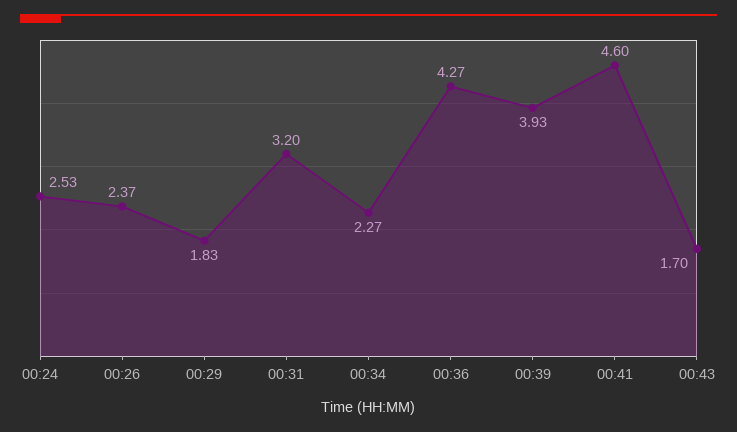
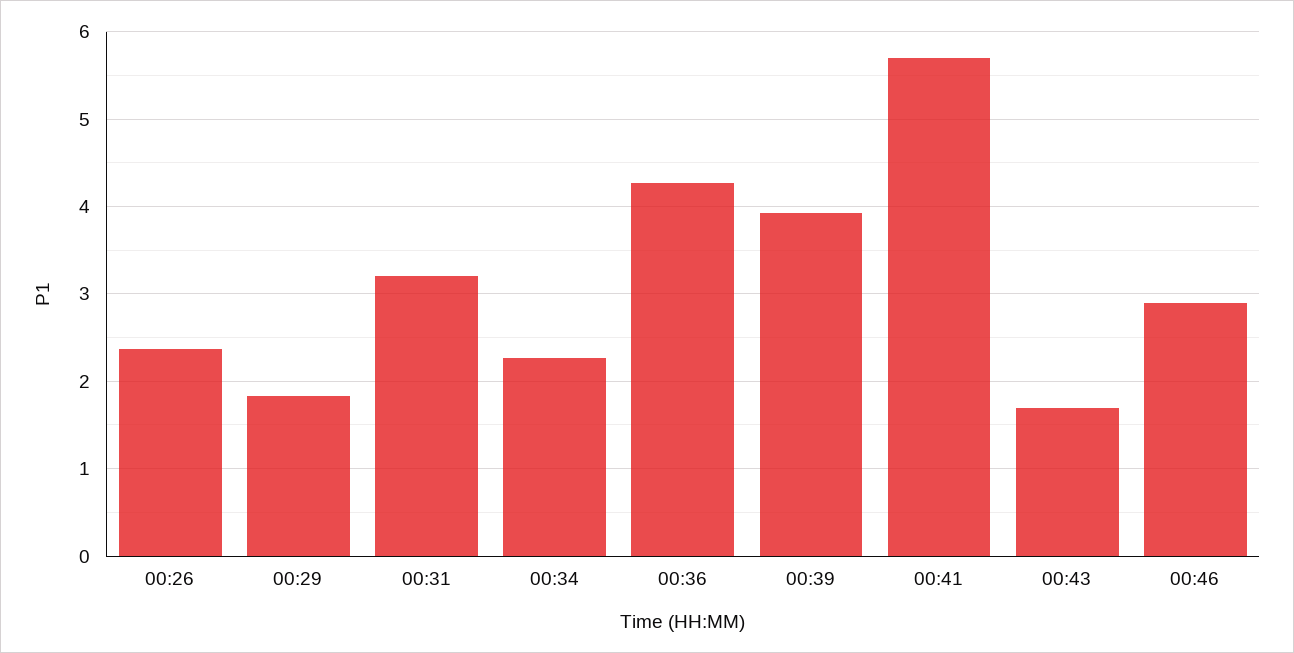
00:24: 2.53 -> none
00:41: 4.6 -> 5.7
00:46: none -> 2.9

